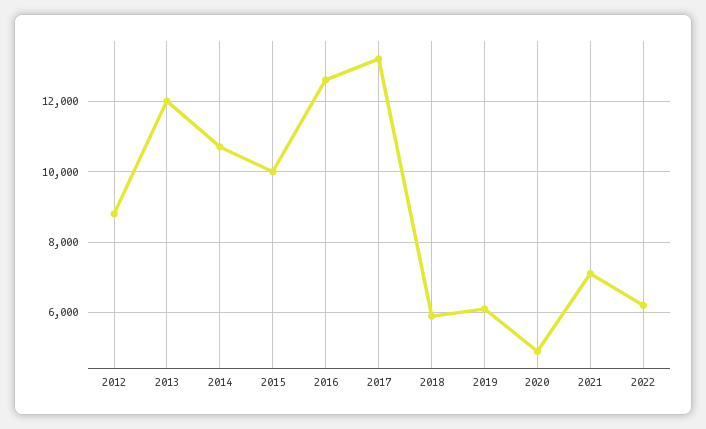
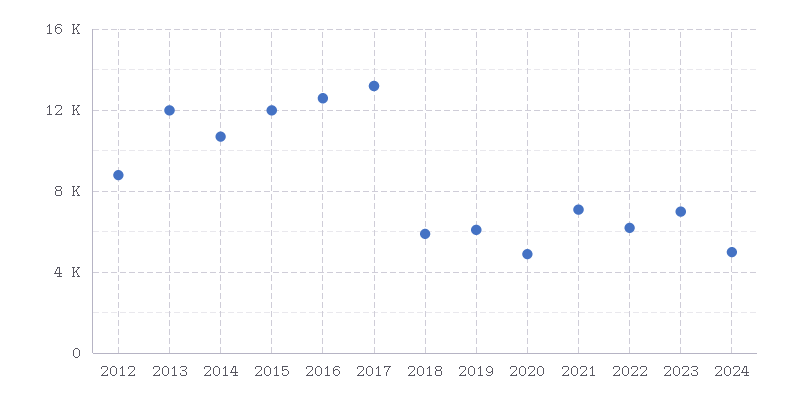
2015: 10000 -> 12000
2023: none -> 7000
2024: none -> 5000

